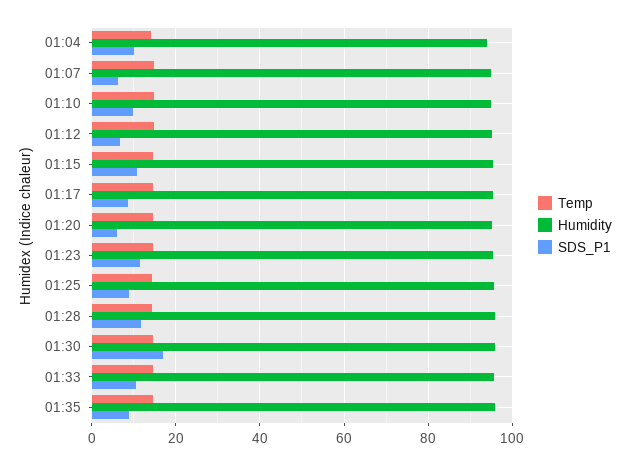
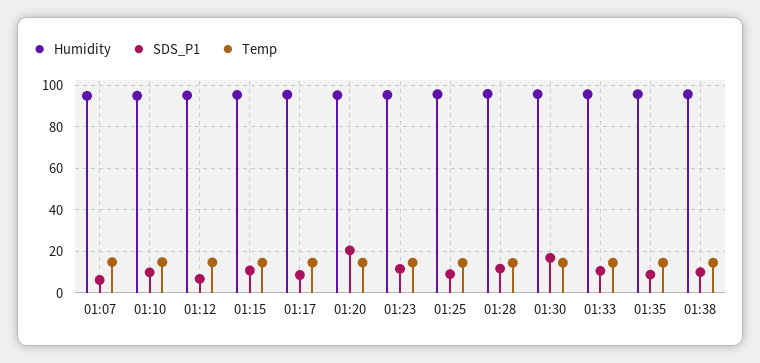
Temp, 01:04: 14 -> none
Humidity, 01:04: 94 -> none
SDS_P1, 01:04: 10 -> none
SDS_P1, 01:20: 6 -> 20
Humidity, 01:38: none -> 95
SDS_P1, 01:38: none -> 10
Temp, 01:38: none -> 15

